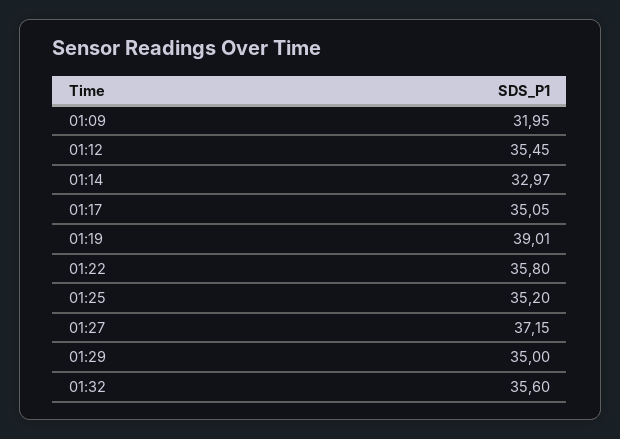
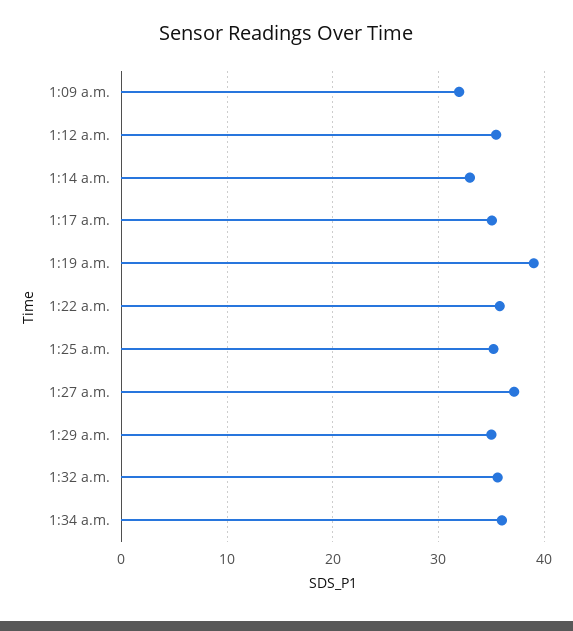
1:34 a.m.: none -> 36

